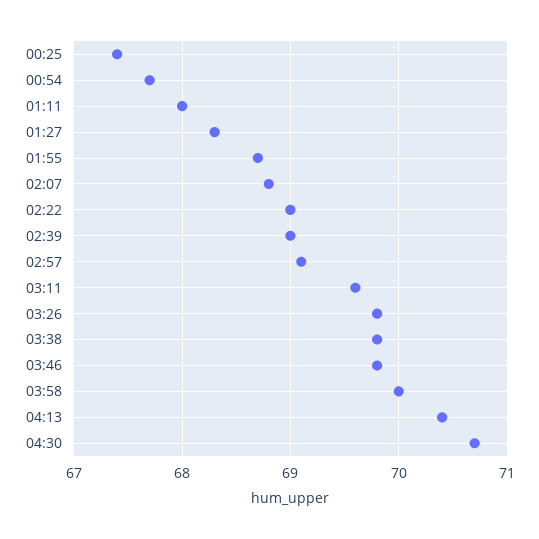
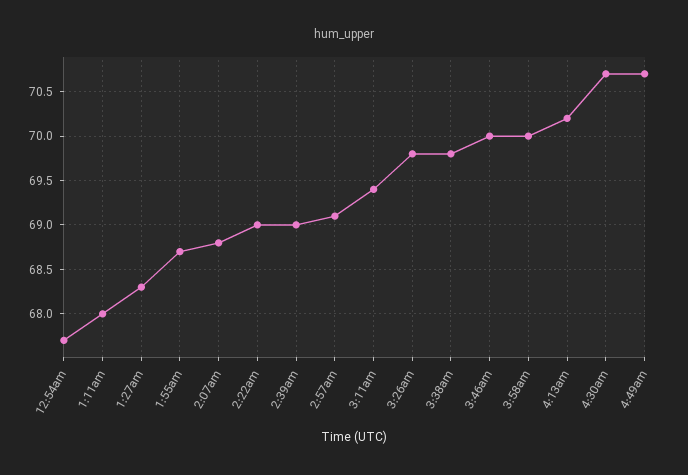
00:25: 67.4 -> none
03:11: 69.6 -> 69.4
03:46: 69.8 -> 70
04:13: 70.4 -> 70.2
4:49am: none -> 70.7

